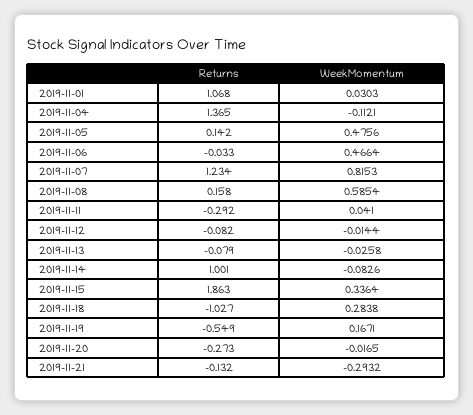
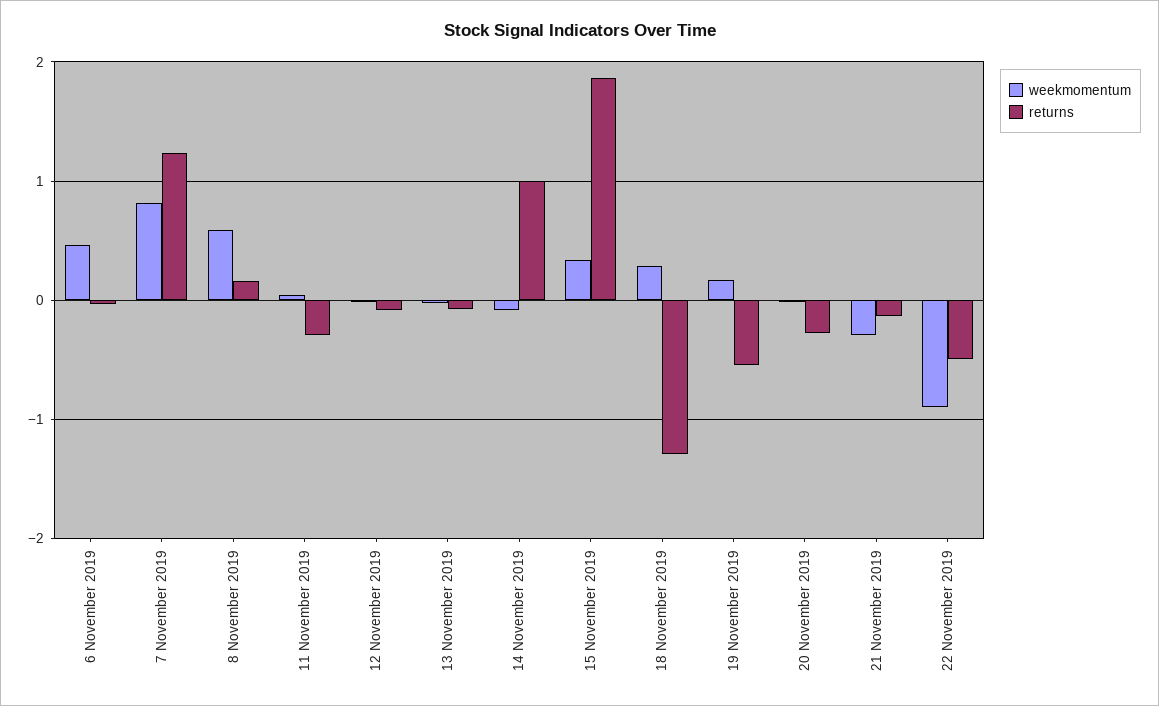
Returns, 2019-11-01: 1.068 -> none
WeekMomentum, 2019-11-01: 0.0303 -> none
Returns, 2019-11-04: 1.365 -> none
WeekMomentum, 2019-11-04: -0.1121 -> none
Returns, 2019-11-05: 0.142 -> none
WeekMomentum, 2019-11-05: 0.4756 -> none
Returns, 2019-11-18: -1.027 -> -1.3
WeekMomentum, 22 November 2019: none -> -0.9
Returns, 22 November 2019: none -> -0.5

